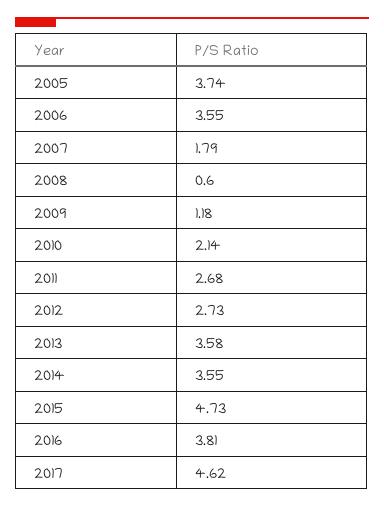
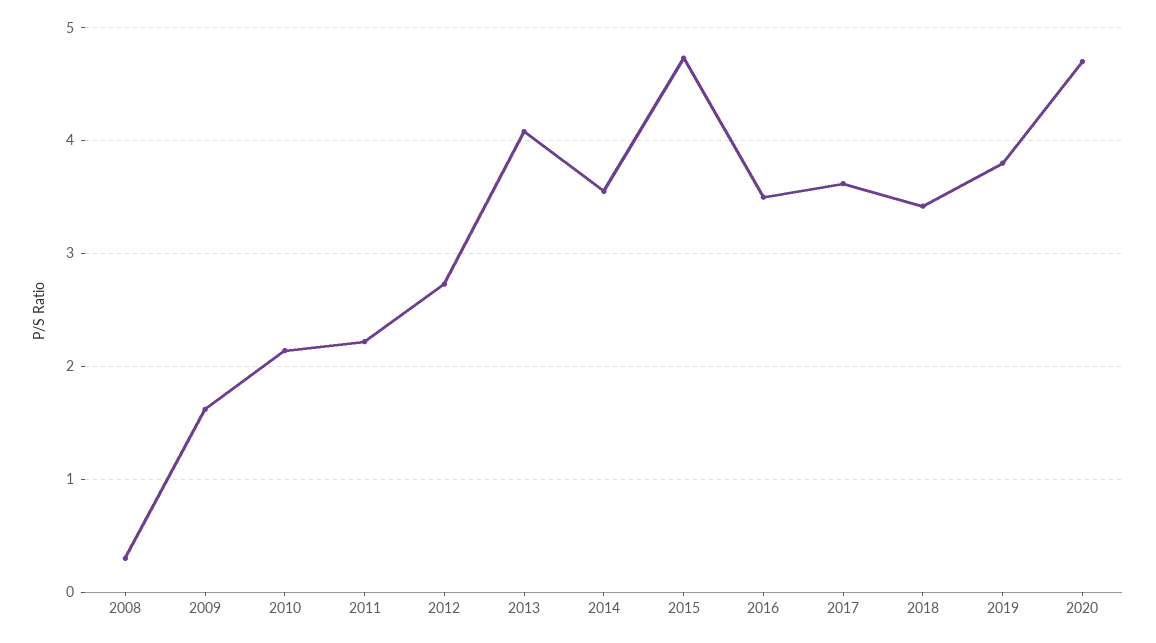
2005: 3.74 -> none
2006: 3.55 -> none
2007: 1.79 -> none
2008: 0.6 -> 0.3
2009: 1.18 -> 1.6
2011: 2.68 -> 2.2
2013: 3.58 -> 4.1
2016: 3.81 -> 3.5
2017: 4.62 -> 3.6
2018: none -> 3.4
2019: none -> 3.8
2020: none -> 4.7

